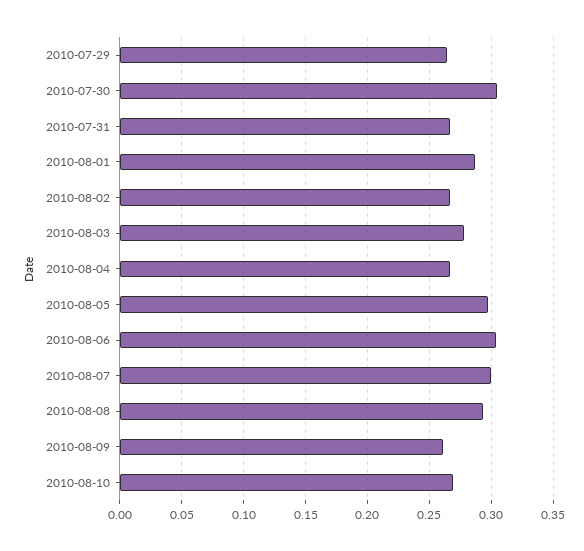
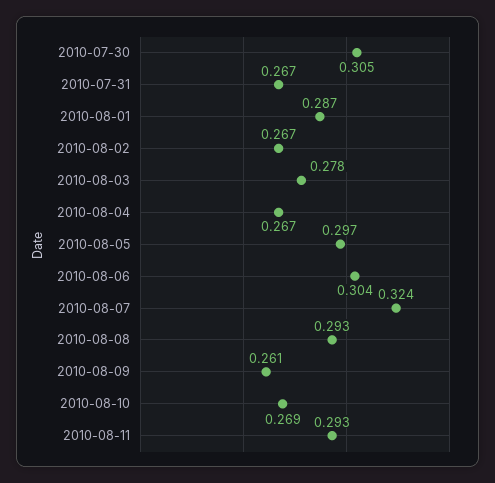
2010-07-29: 0.265 -> none
2010-08-07: 0.3 -> 0.324
2010-08-11: none -> 0.293

